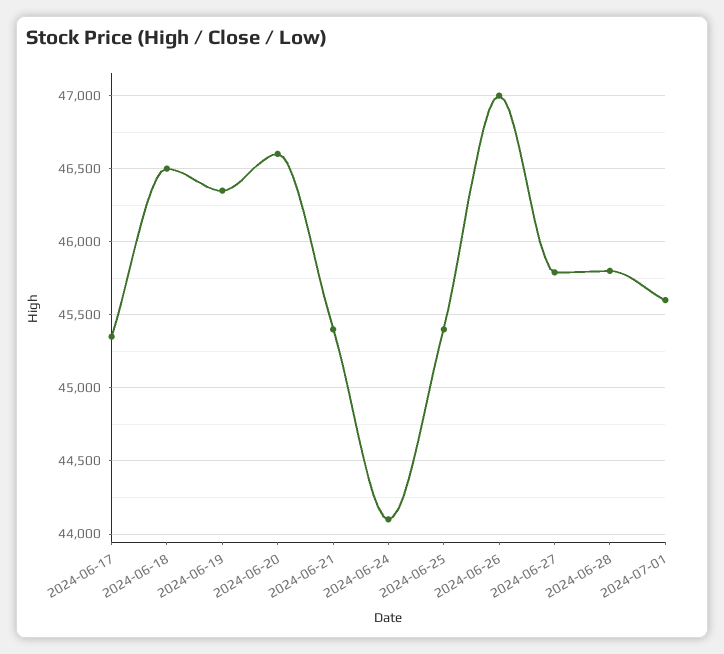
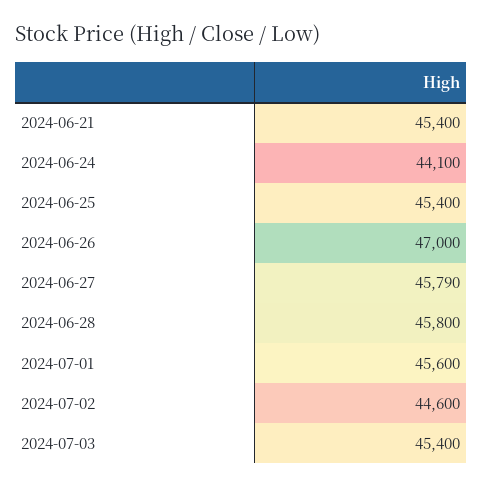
2024-06-17: 45350 -> none
2024-06-18: 46500 -> none
2024-06-19: 46350 -> none
2024-06-20: 46600 -> none
2024-07-02: none -> 44600
2024-07-03: none -> 45400

